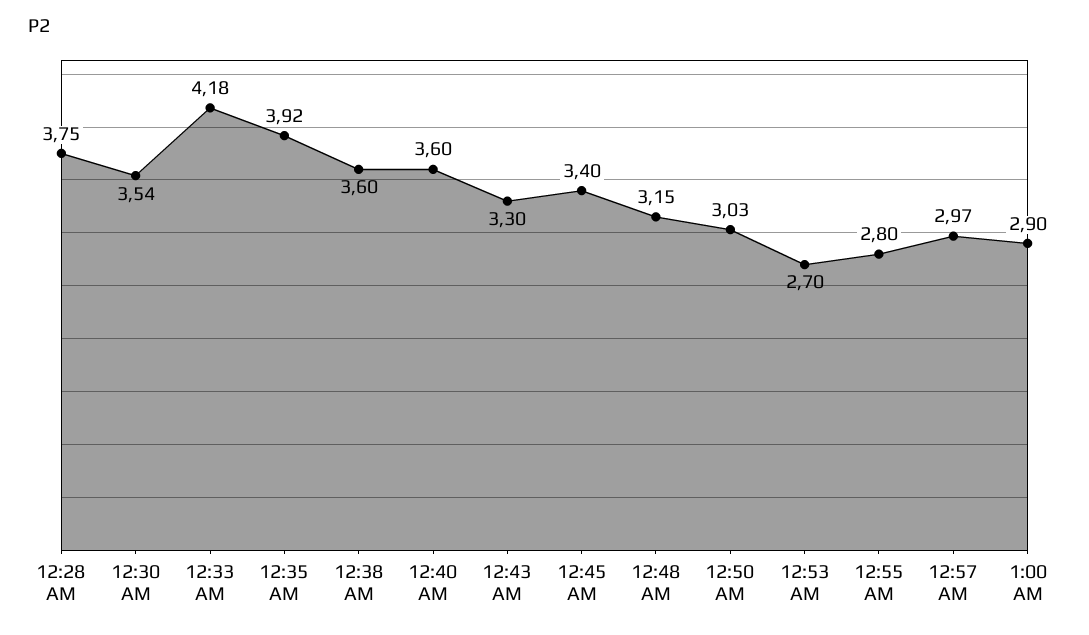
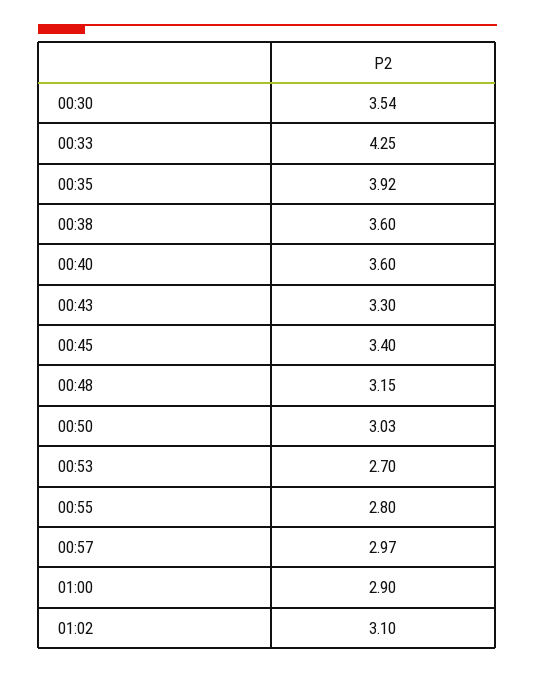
12:28 AM: 3.75 -> none
12:33 AM: 4.18 -> 4.25
01:02: none -> 3.1

